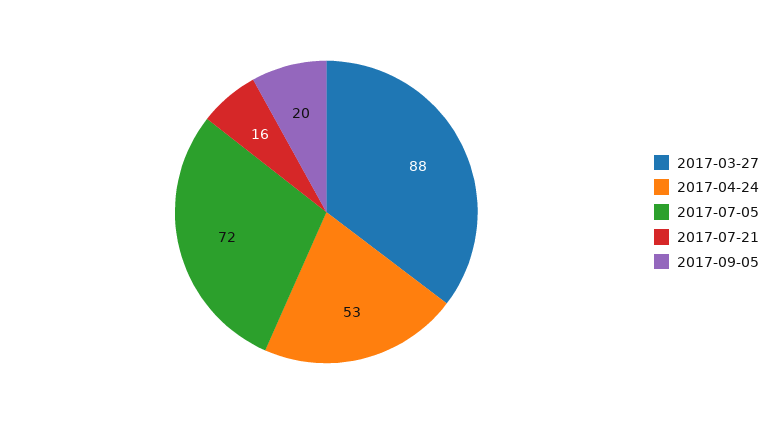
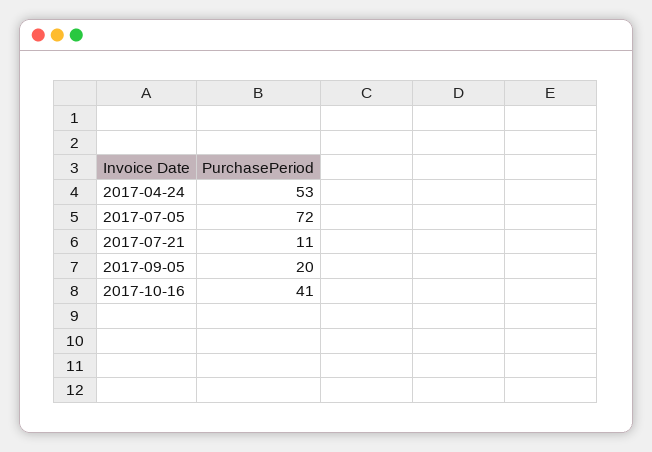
2017-03-27: 88 -> none
2017-07-21: 16 -> 11
2017-10-16: none -> 41

